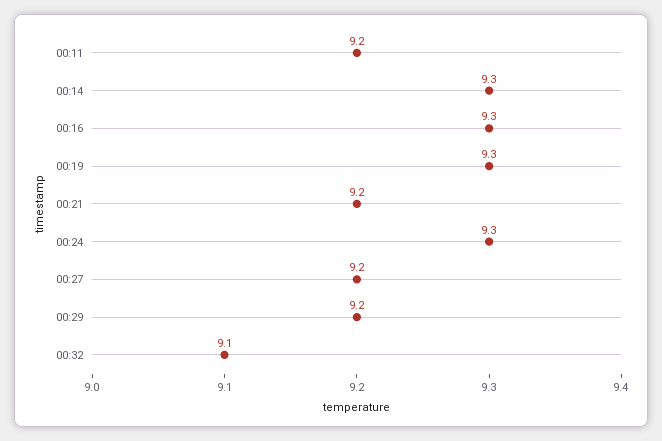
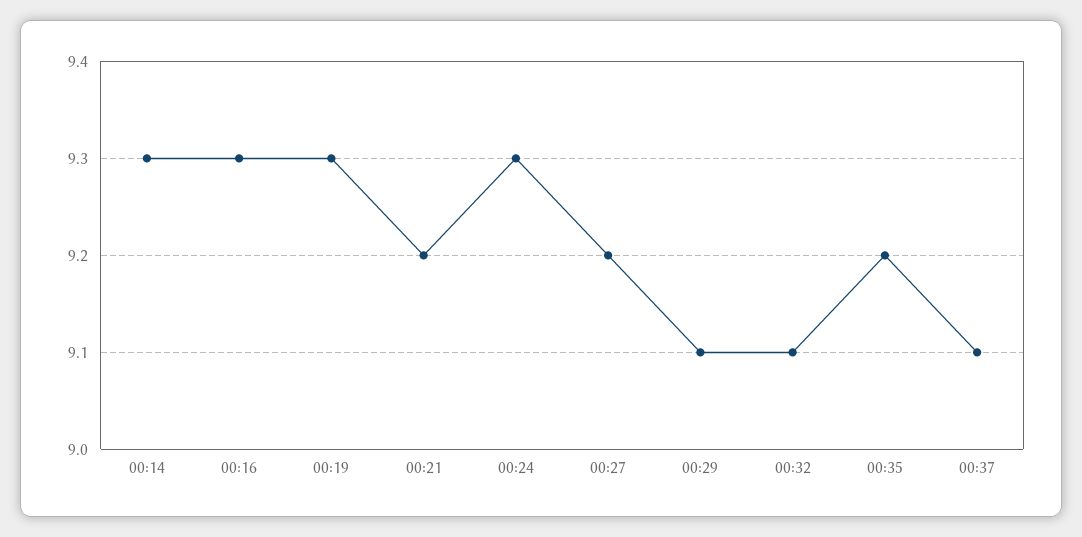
00:11: 9.2 -> none
00:29: 9.2 -> 9.1
00:35: none -> 9.2
00:37: none -> 9.1

